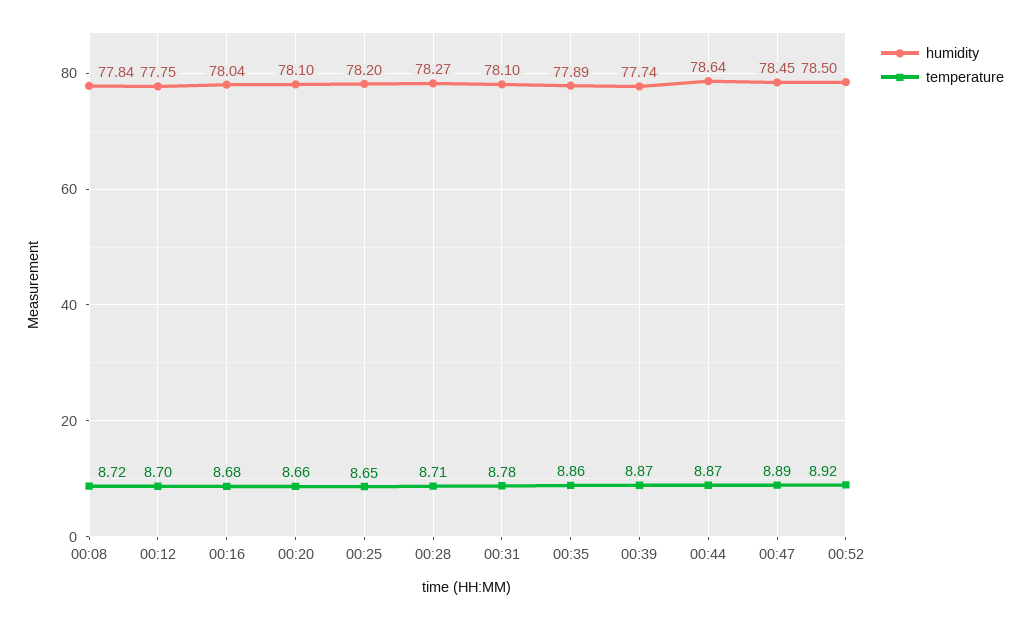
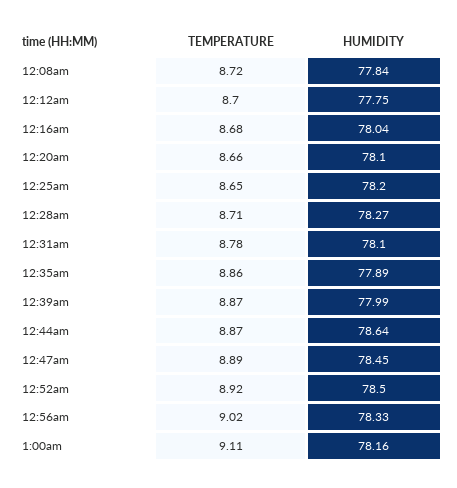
humidity, 00:39: 77.74 -> 77.99
temperature, 12:56am: none -> 9.02
humidity, 12:56am: none -> 78.33
temperature, 1:00am: none -> 9.11
humidity, 1:00am: none -> 78.16

